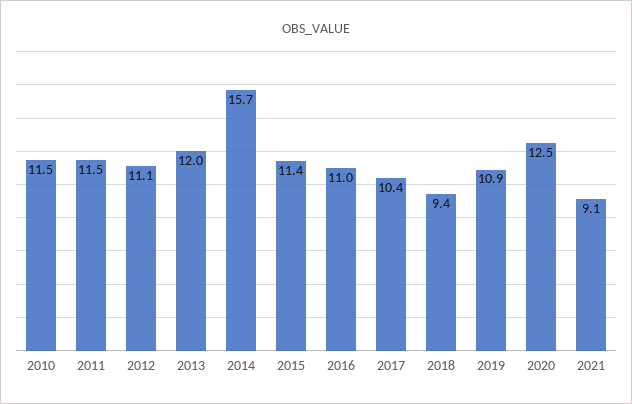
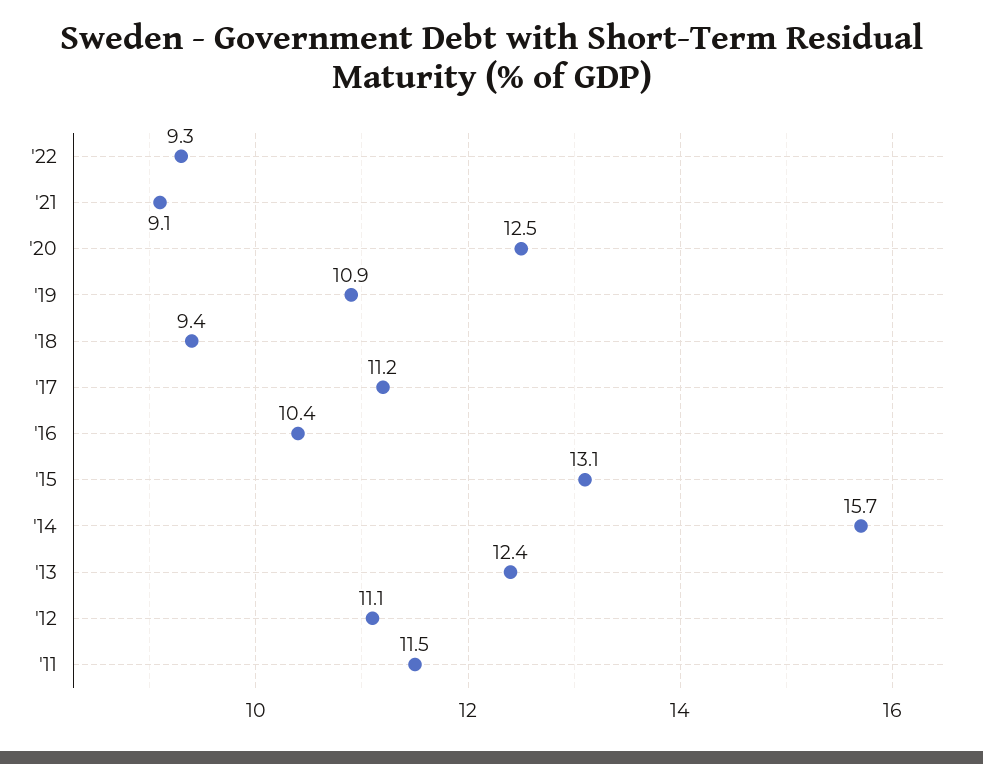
2010: 11.5 -> none
2013: 12 -> 12.4
2015: 11.4 -> 13.1
2016: 11 -> 10.4
2017: 10.4 -> 11.2
'22: none -> 9.3

